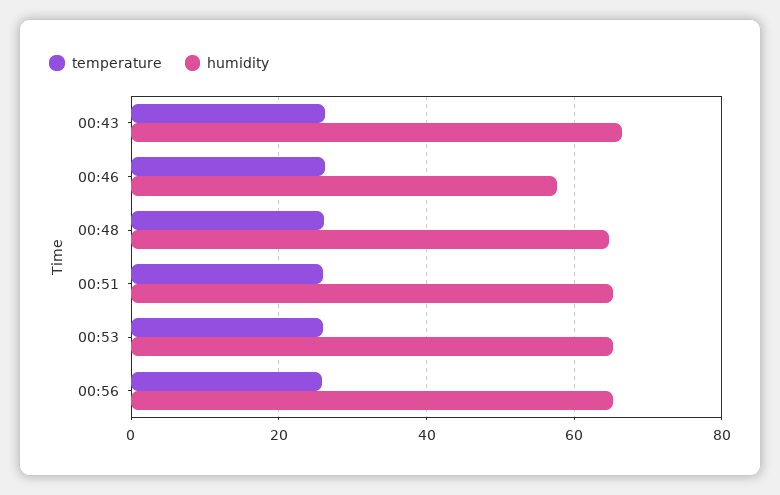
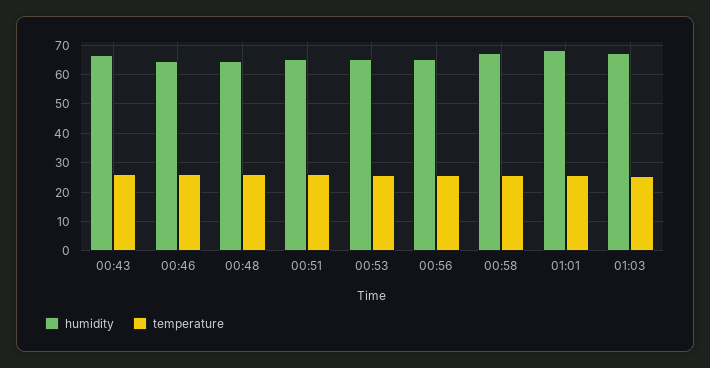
humidity, 00:46: 58 -> 65
humidity, 00:58: none -> 67.5
temperature, 00:58: none -> 25
humidity, 01:01: none -> 67.5
temperature, 01:01: none -> 25
humidity, 01:03: none -> 67.5
temperature, 01:03: none -> 25

